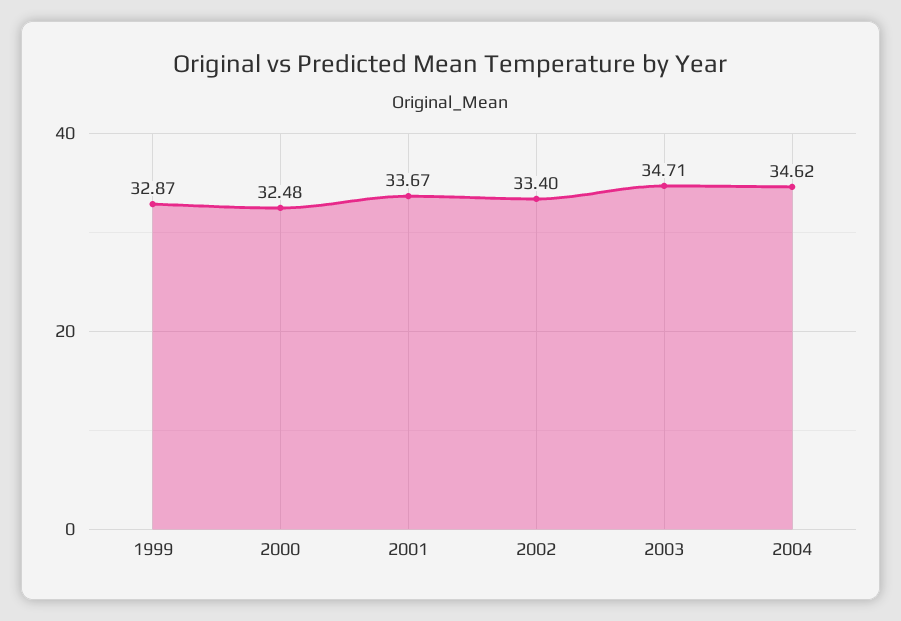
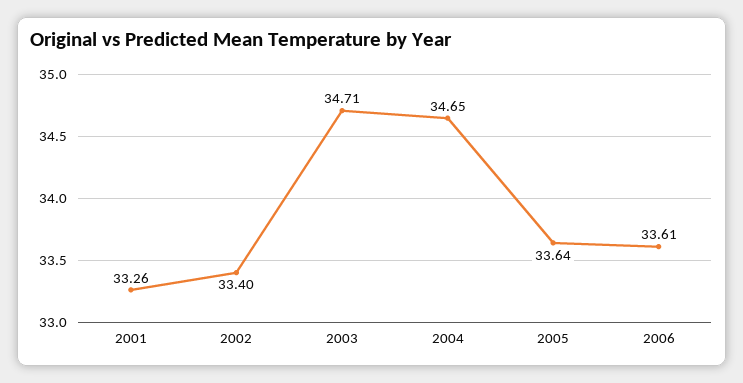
1999: 32.87 -> none
2000: 32.48 -> none
2001: 33.67 -> 33.26
2004: 34.62 -> 34.65
2005: none -> 33.64
2006: none -> 33.61

